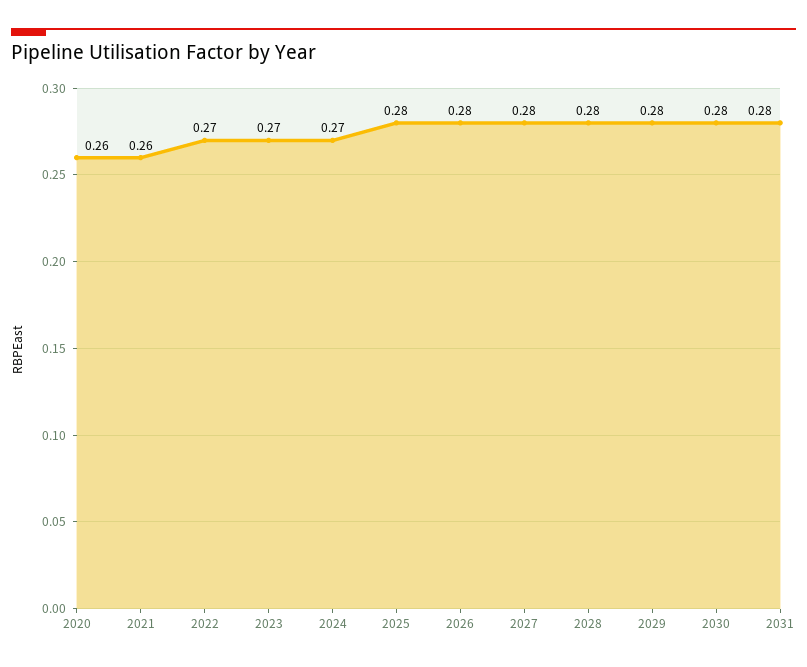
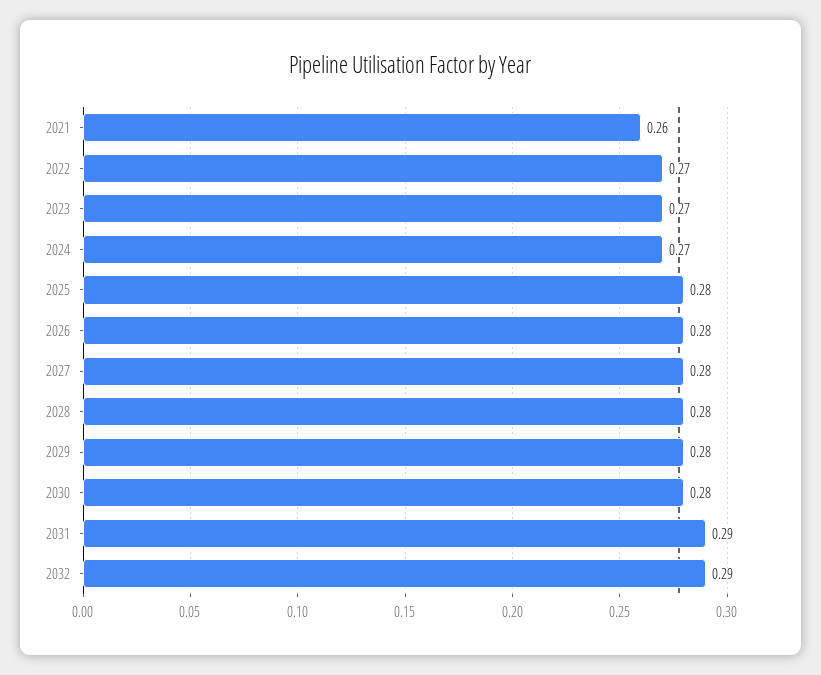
2020: 0.26 -> none
2031: 0.28 -> 0.29
2032: none -> 0.29

